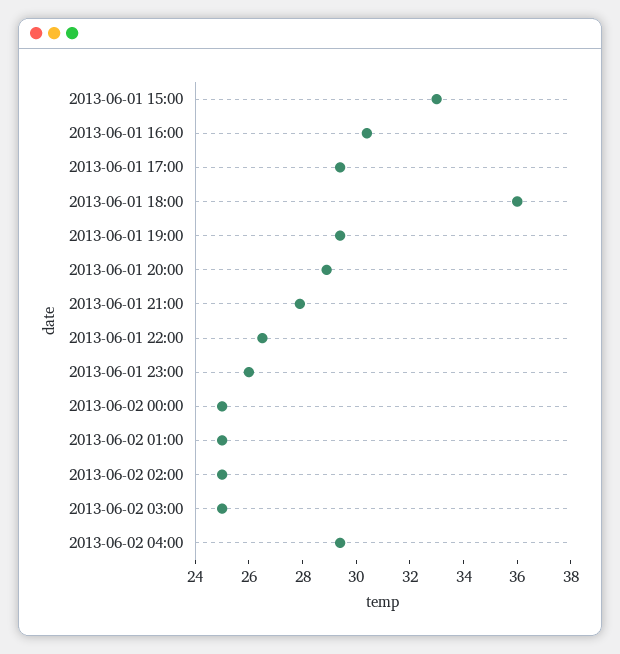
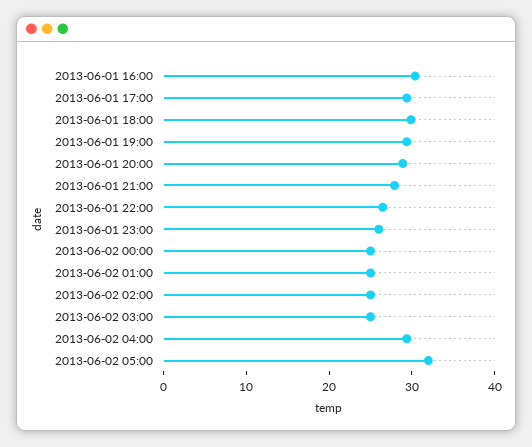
2013-06-01 15:00: 33 -> none
2013-06-01 18:00: 36 -> 30
2013-06-02 05:00: none -> 32

